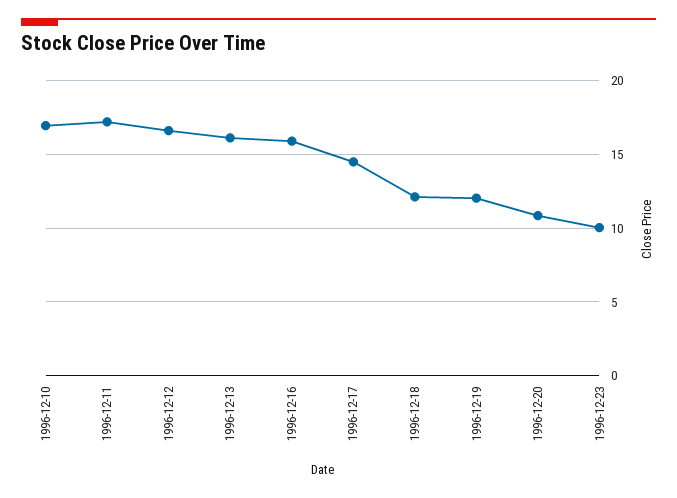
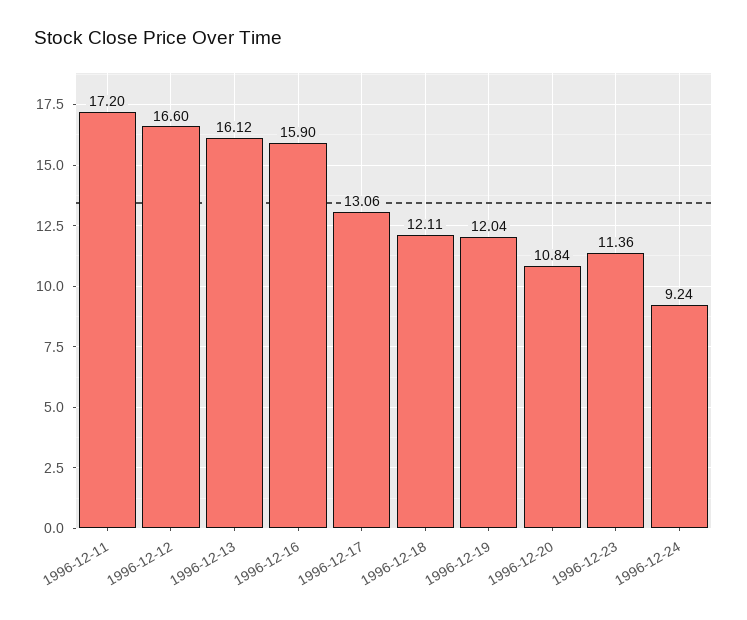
1996-12-10: 17 -> none
1996-12-17: 14.5 -> 13.06
1996-12-23: 10 -> 11.36
1996-12-24: none -> 9.24

